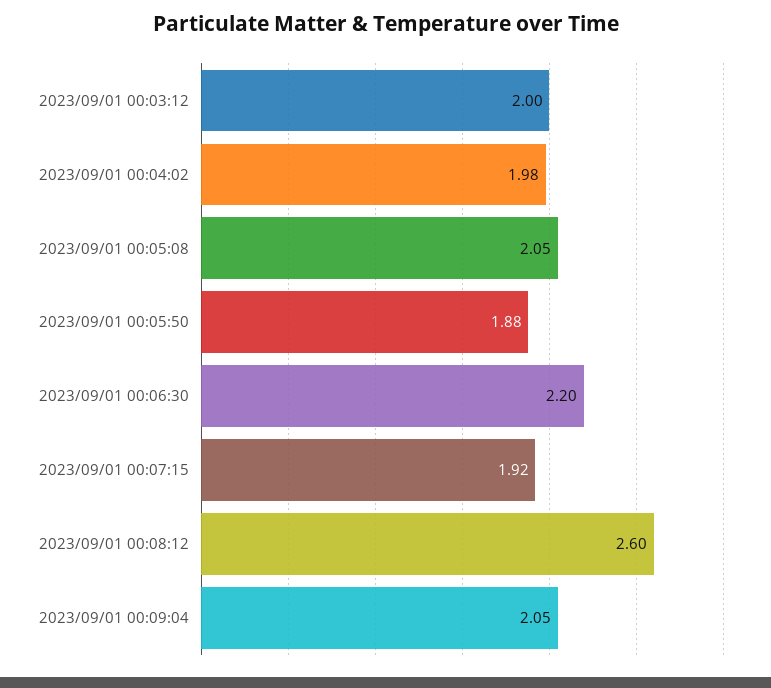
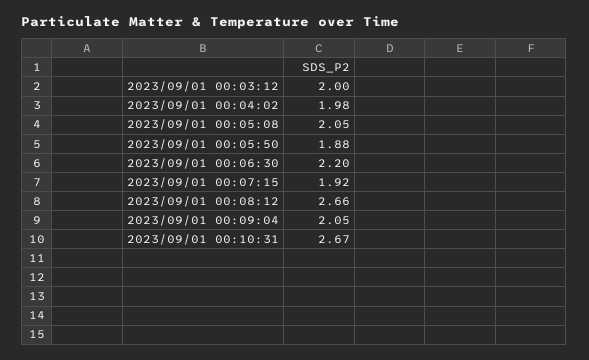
2023/09/01 00:08:12: 2.6 -> 2.66
2023/09/01 00:10:31: none -> 2.67

